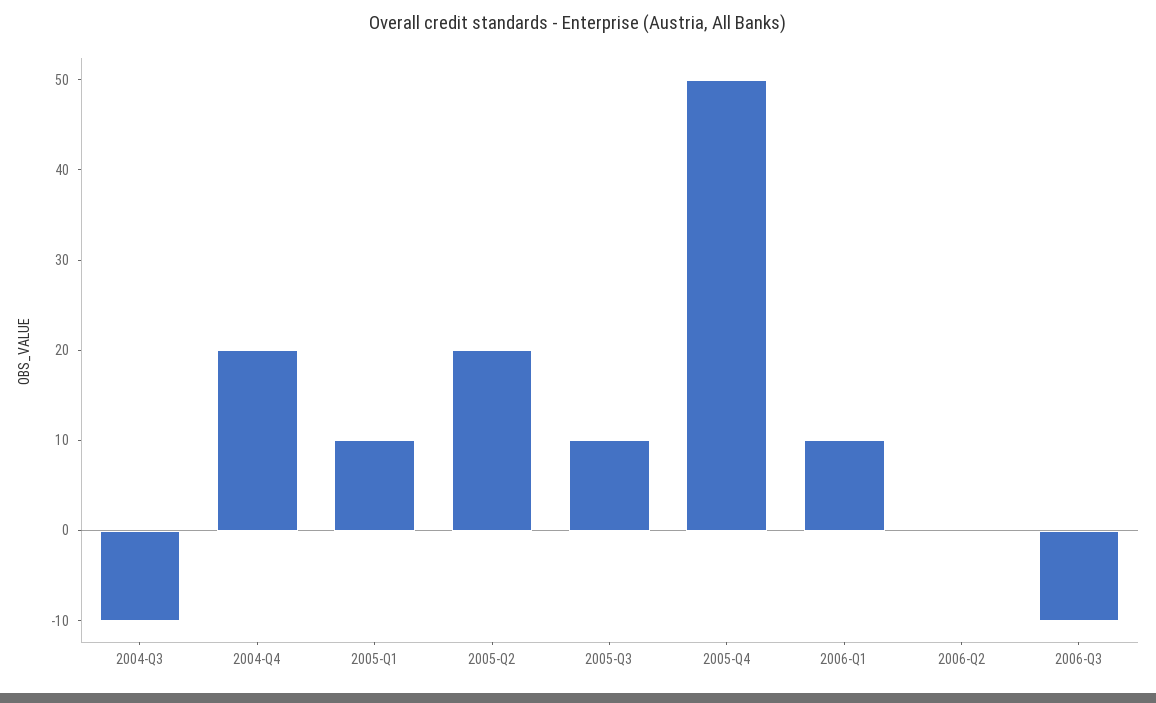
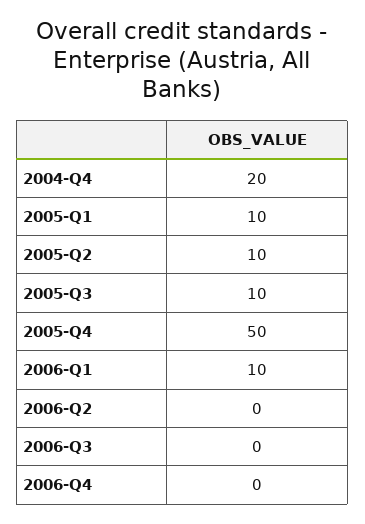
2004-Q3: -10 -> none
2005-Q2: 20 -> 10
2006-Q3: -10 -> 0
2006-Q4: none -> 0

